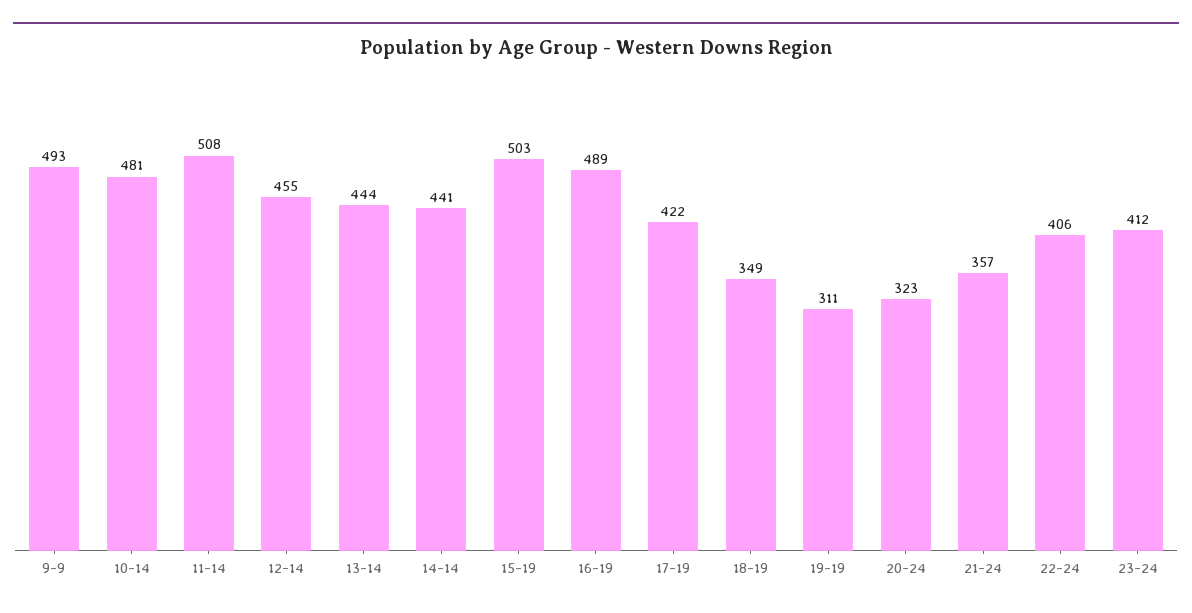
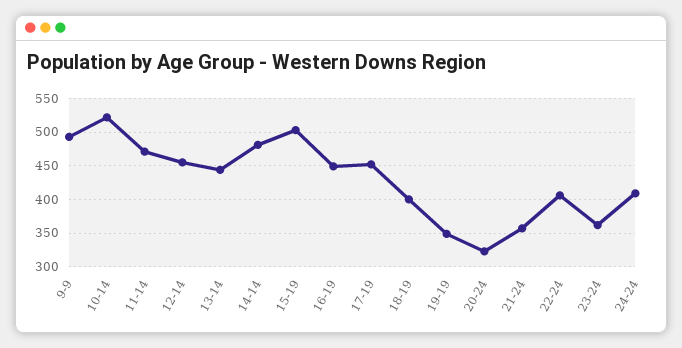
10-14: 481 -> 520
11-14: 508 -> 470
14-14: 441 -> 480
16-19: 489 -> 450
17-19: 422 -> 450
18-19: 349 -> 400
19-19: 311 -> 350
23-24: 412 -> 360
24-24: none -> 410

